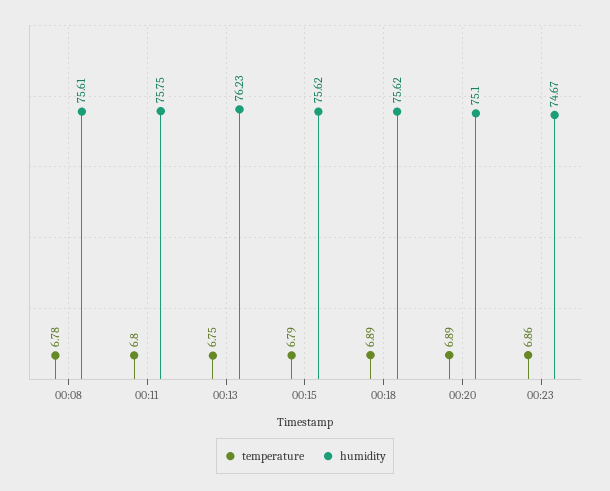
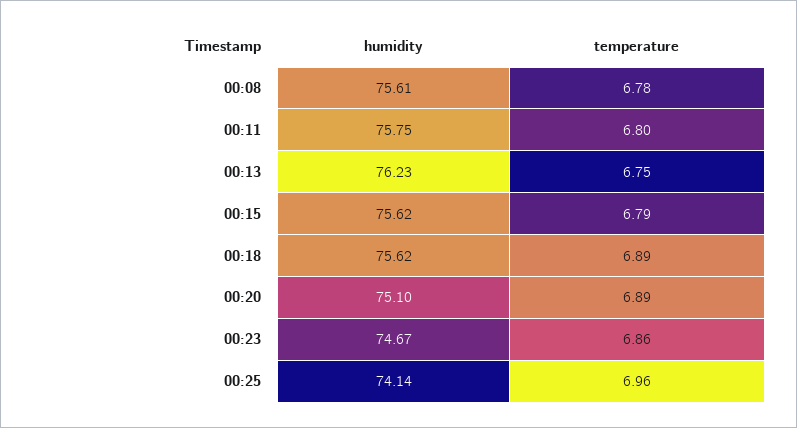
humidity, 00:25: none -> 74.14
temperature, 00:25: none -> 6.96

